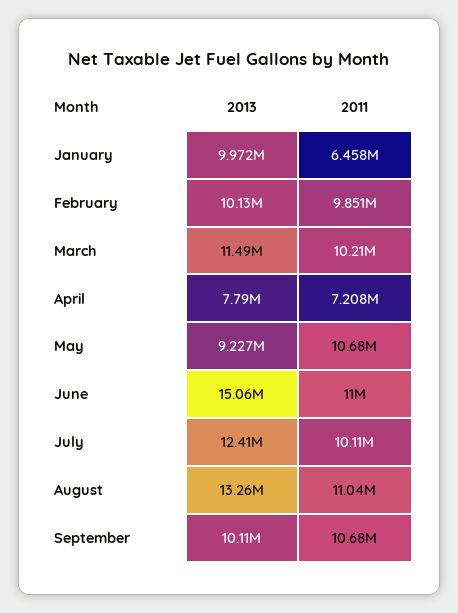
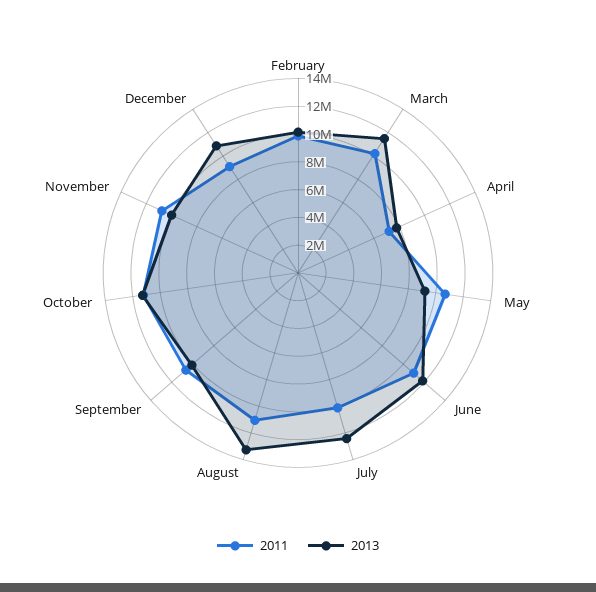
2013, January: 9972000 -> none
2011, January: 6458000 -> none
2013, June: 15060000 -> 12000000
2011, October: none -> 11000000
2013, October: none -> 11000000
2011, November: none -> 11000000
2013, November: none -> 10000000
2011, December: none -> 9000000
2013, December: none -> 11000000

